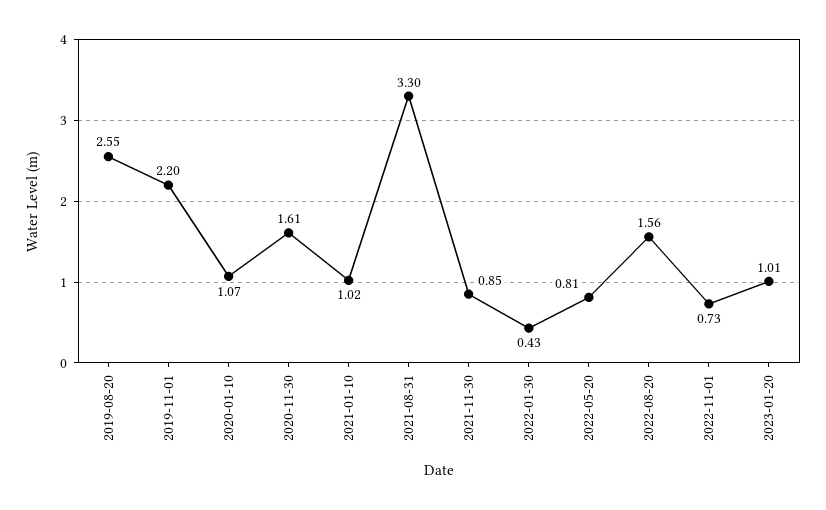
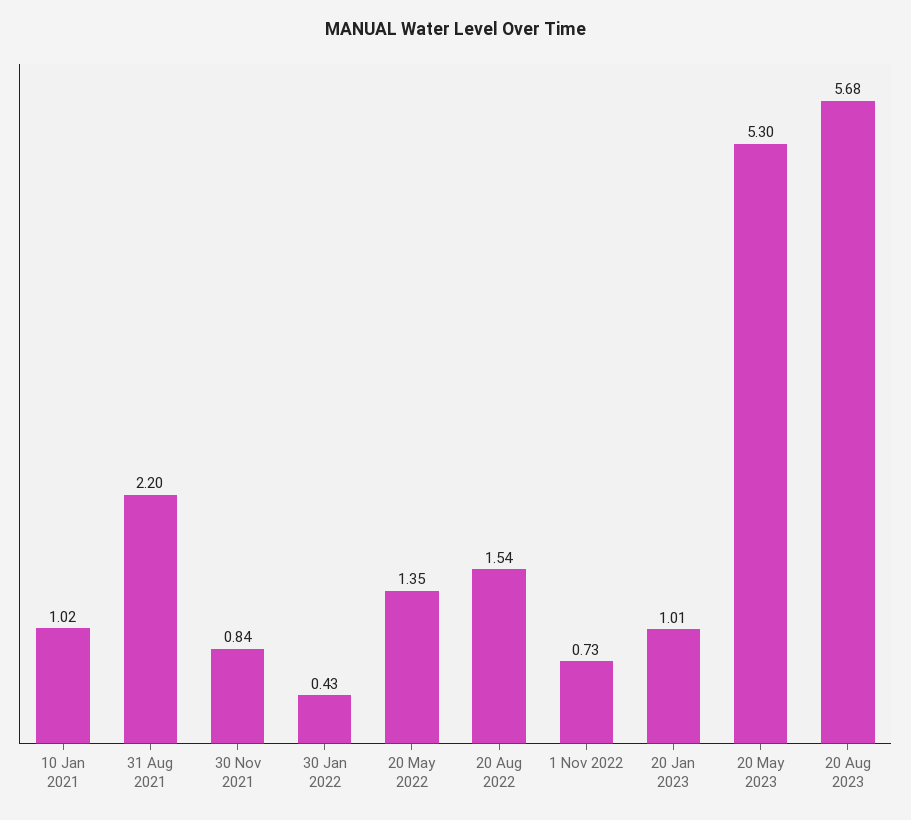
2019-08-20: 2.55 -> none
2019-11-01: 2.2 -> none
2020-01-10: 1.07 -> none
2020-11-30: 1.61 -> none
2021-08-31: 3.3 -> 2.2
2021-11-30: 0.85 -> 0.84
2022-05-20: 0.81 -> 1.35
2022-08-20: 1.56 -> 1.54
20 May 2023: none -> 5.3
20 Aug 2023: none -> 5.68

